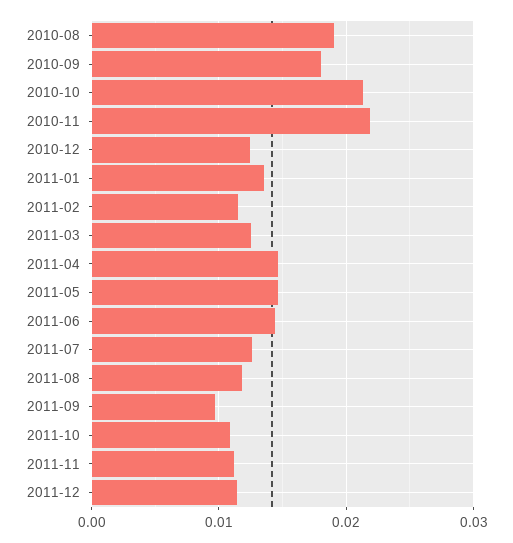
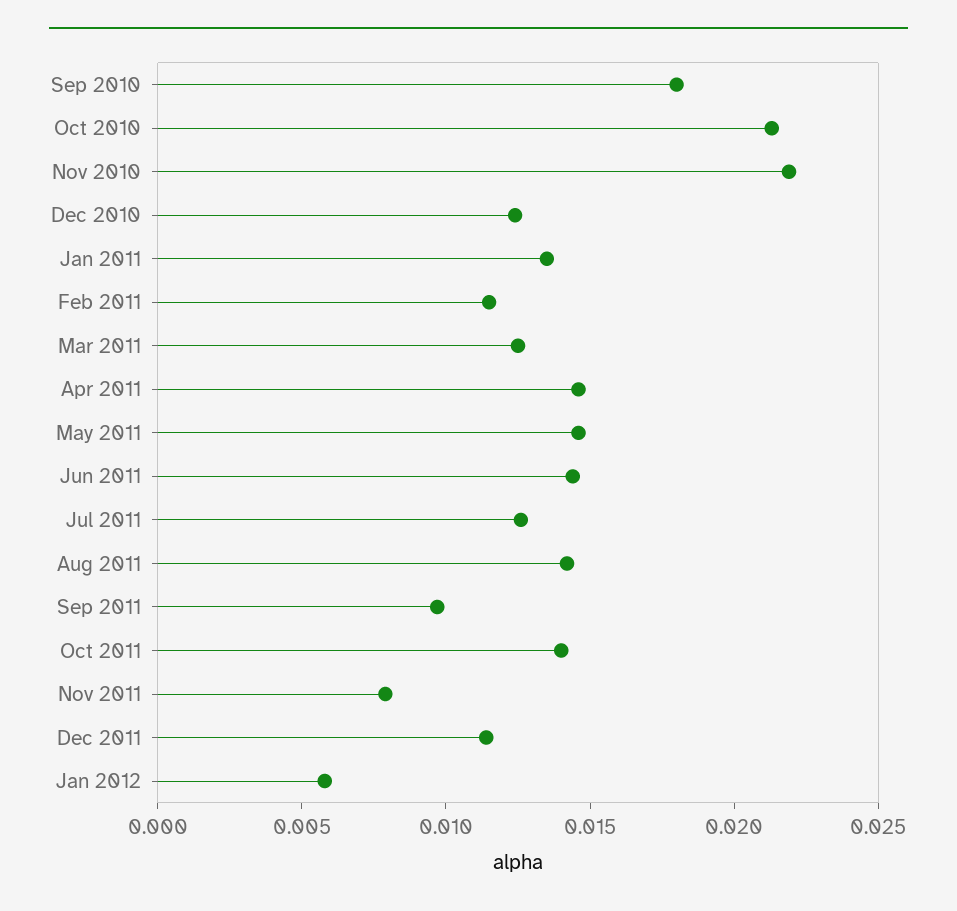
2010-08: 0.019 -> none
2011-08: 0.012 -> 0.014
2011-10: 0.011 -> 0.014
2011-11: 0.011 -> 0.008
Jan 2012: none -> 0.006

